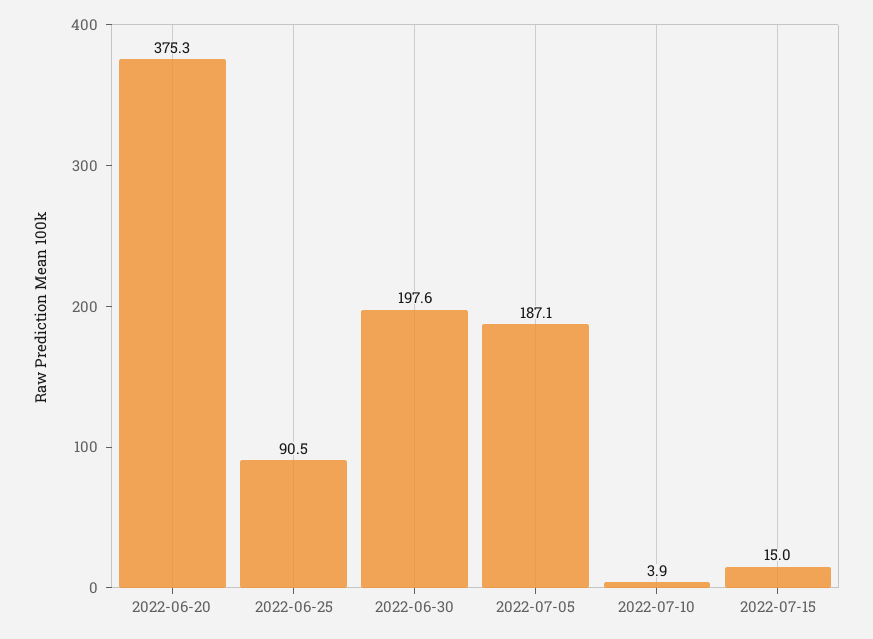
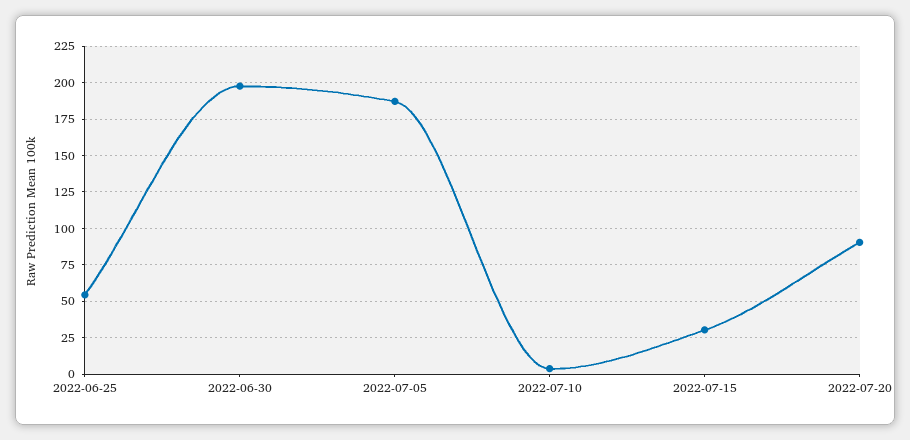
2022-06-20: 375.3 -> none
2022-06-25: 90.5 -> 55
2022-07-15: 15 -> 30
2022-07-20: none -> 90

